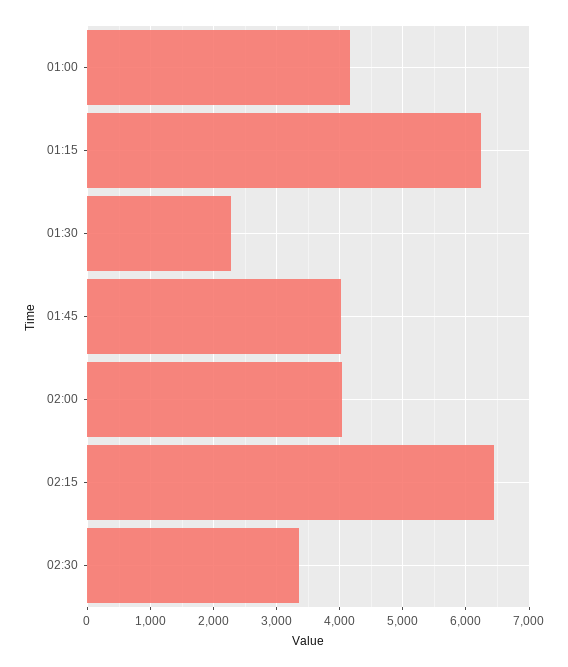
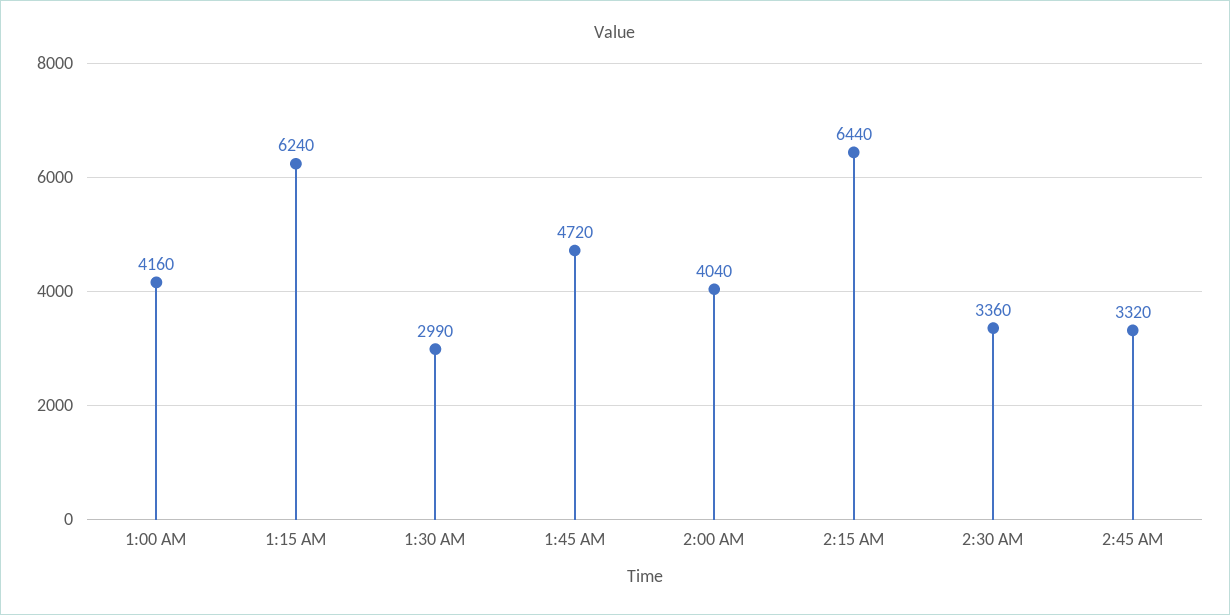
01:30: 2300 -> 2990
01:45: 4000 -> 4720
2:45 AM: none -> 3320

